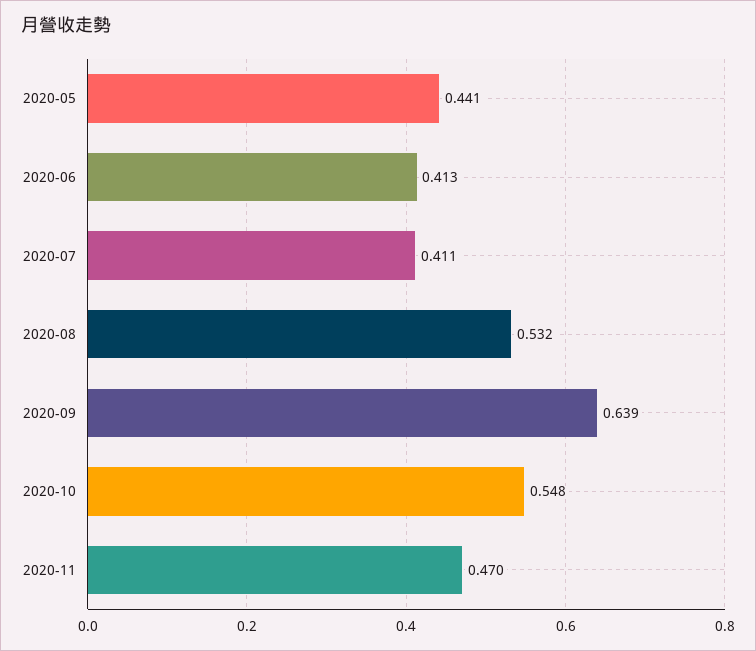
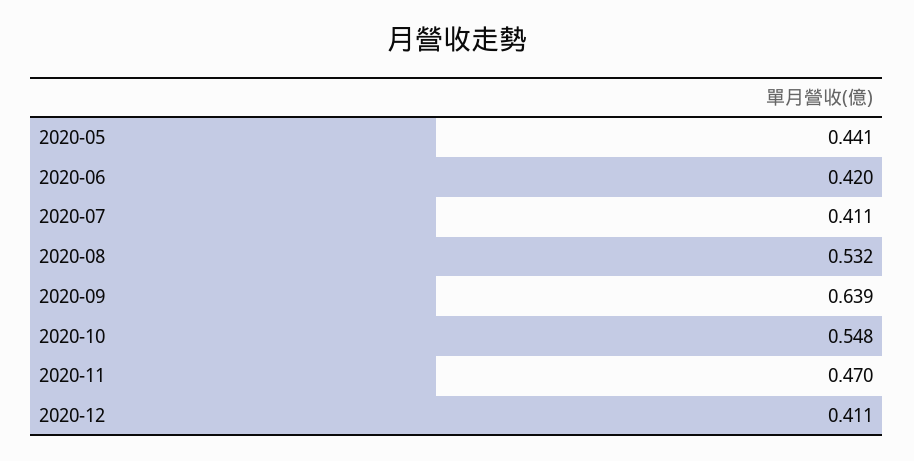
2020-06: 0.413 -> 0.42
2020-12: none -> 0.411

